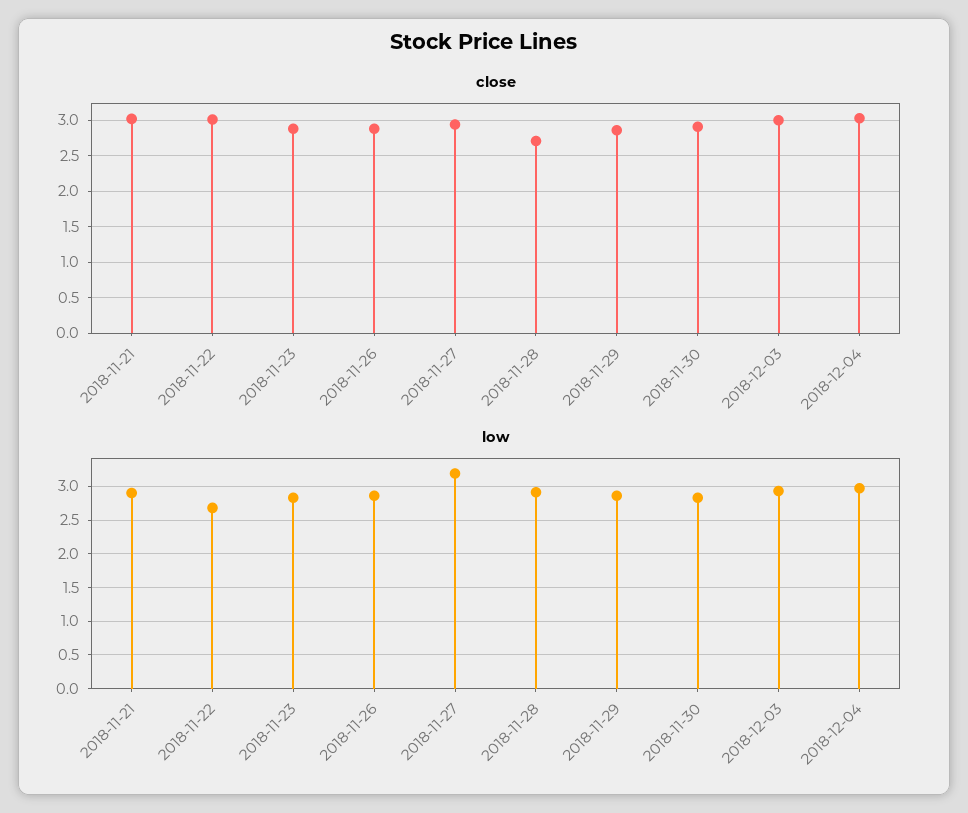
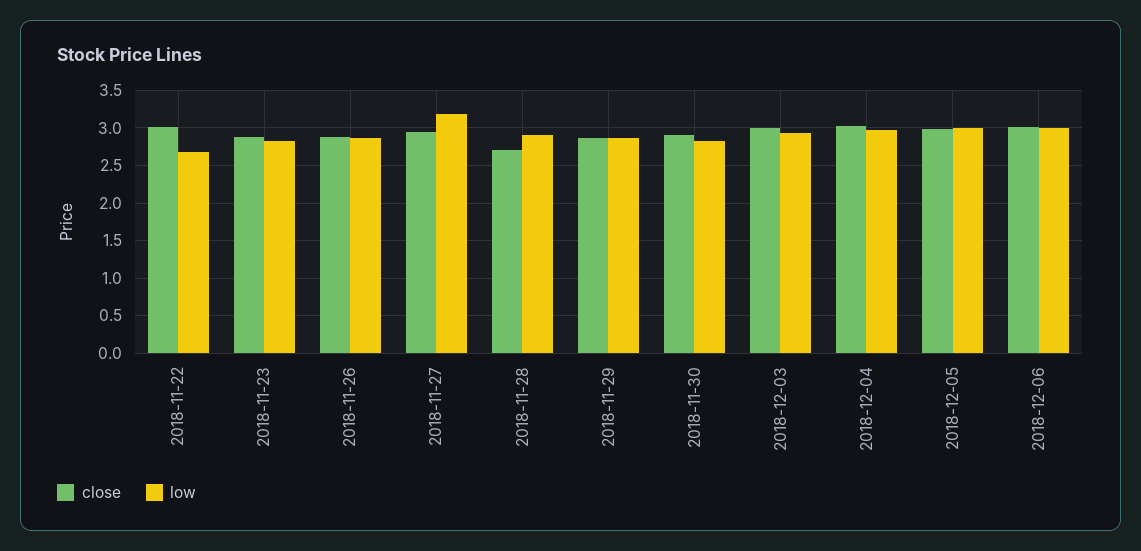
close, 2018-11-21: 3 -> none
low, 2018-11-21: 2.9 -> none
close, 2018-12-05: none -> 3
low, 2018-12-05: none -> 3
close, 2018-12-06: none -> 3
low, 2018-12-06: none -> 3

